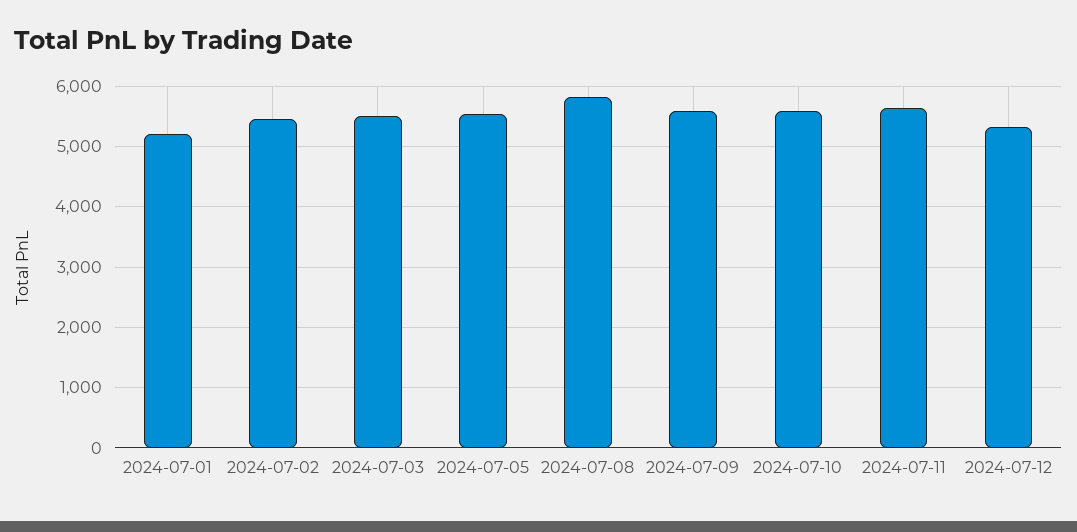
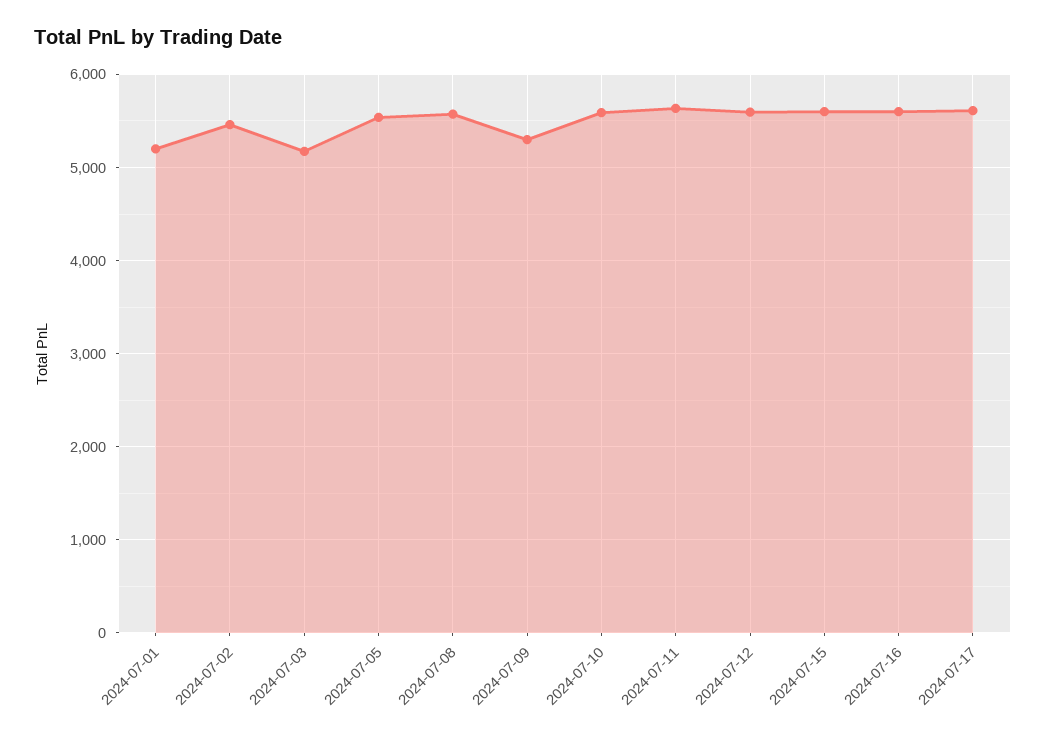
2024-07-03: 5500 -> 5200
2024-07-08: 5800 -> 5600
2024-07-09: 5600 -> 5300
2024-07-12: 5300 -> 5600
2024-07-15: none -> 5600
2024-07-16: none -> 5600
2024-07-17: none -> 5600

